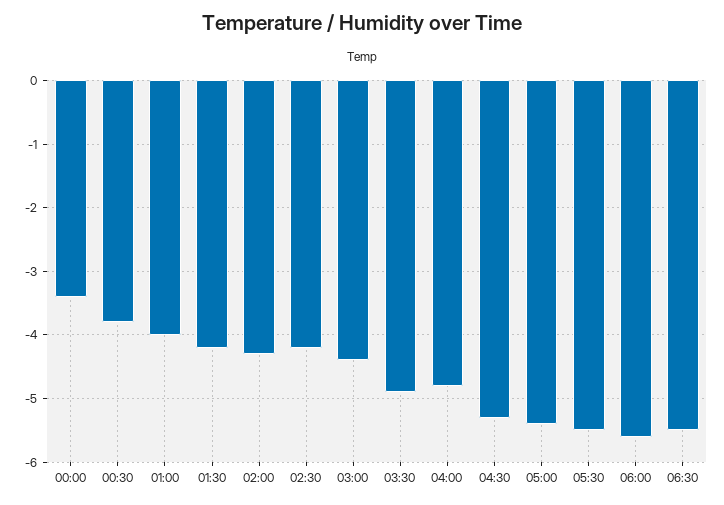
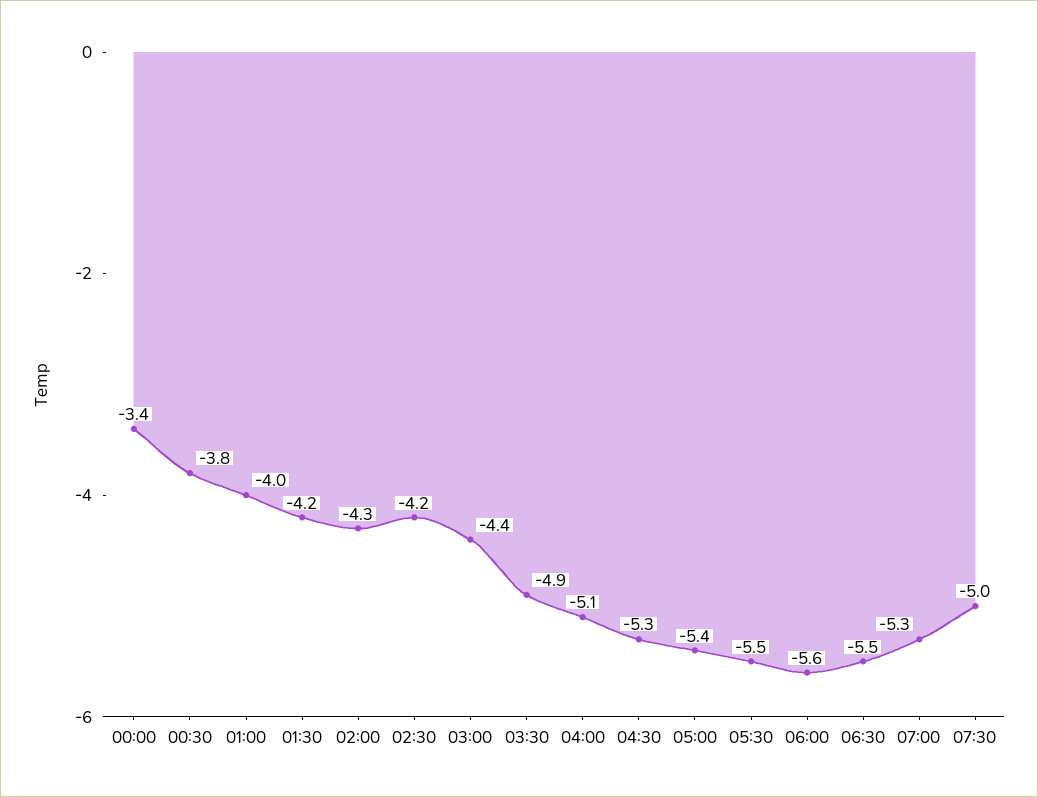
04:00: -4.8 -> -5.1
07:00: none -> -5.3
07:30: none -> -5

